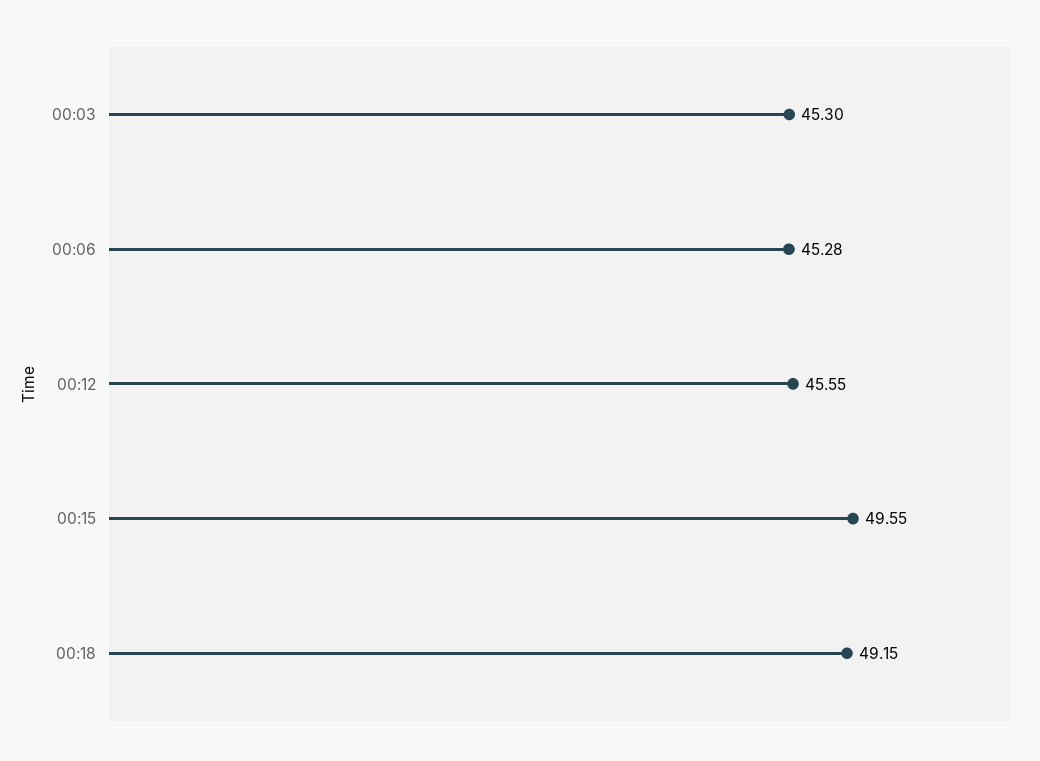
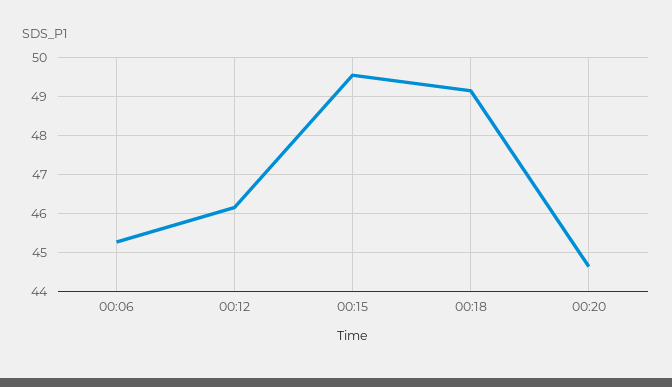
00:03: 45.3 -> none
00:12: 45.55 -> 46.2
00:20: none -> 44.6

